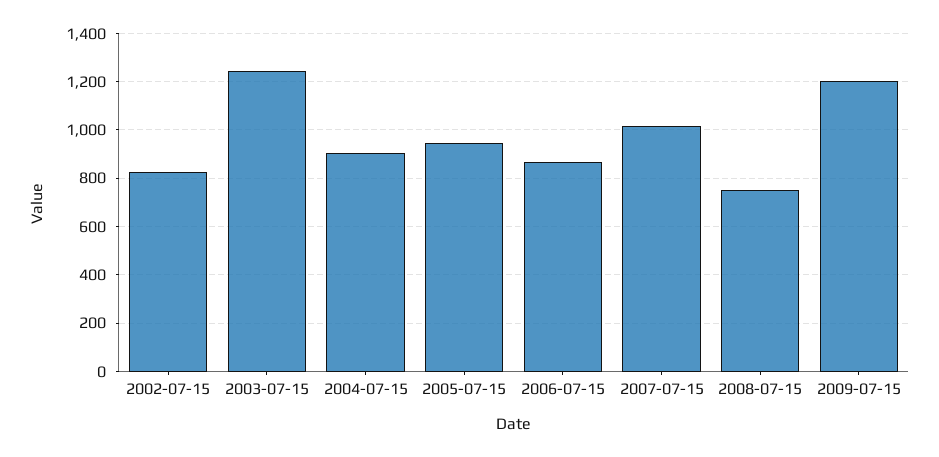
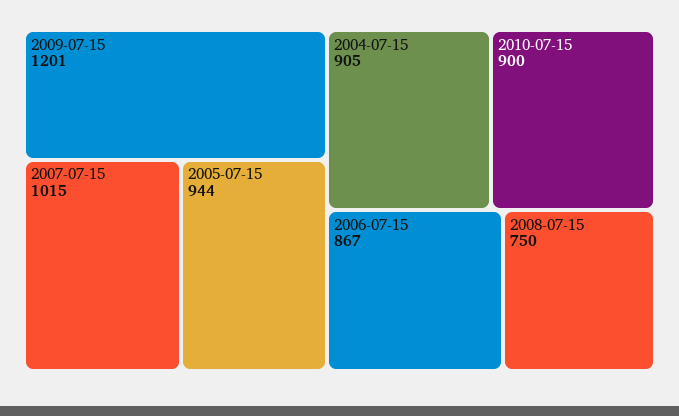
2002-07-15: 825 -> none
2003-07-15: 1250 -> none
2010-07-15: none -> 900

